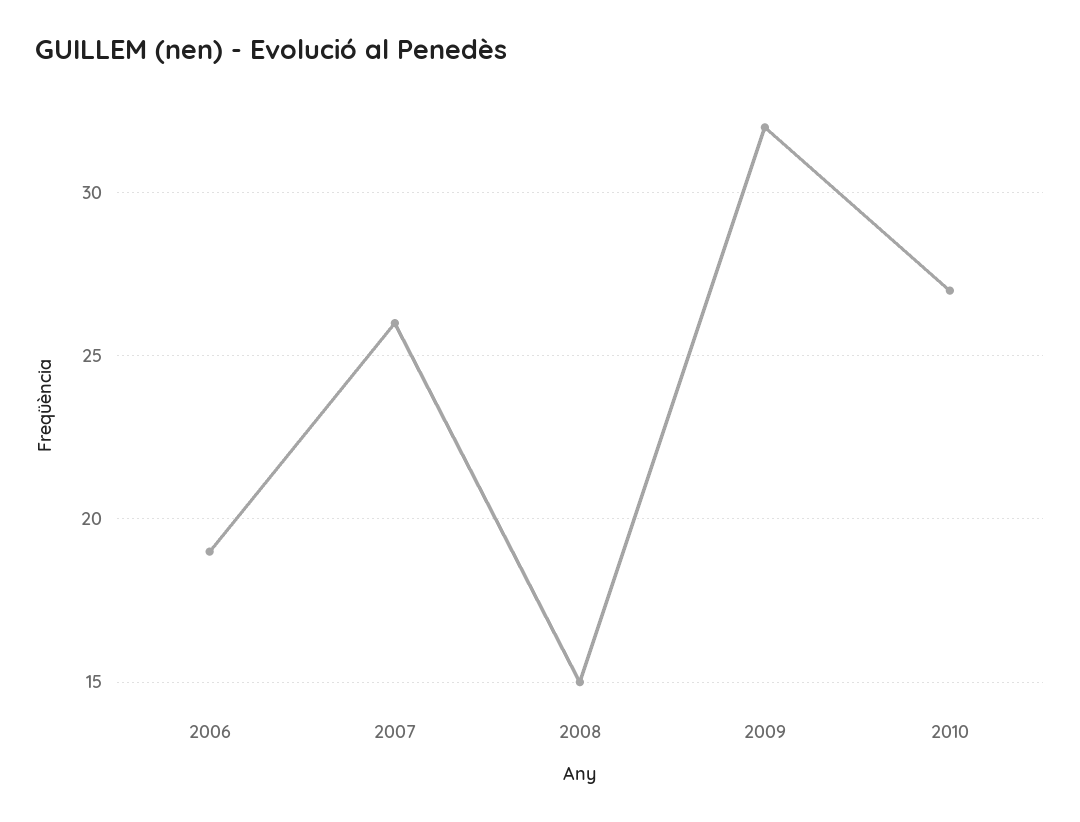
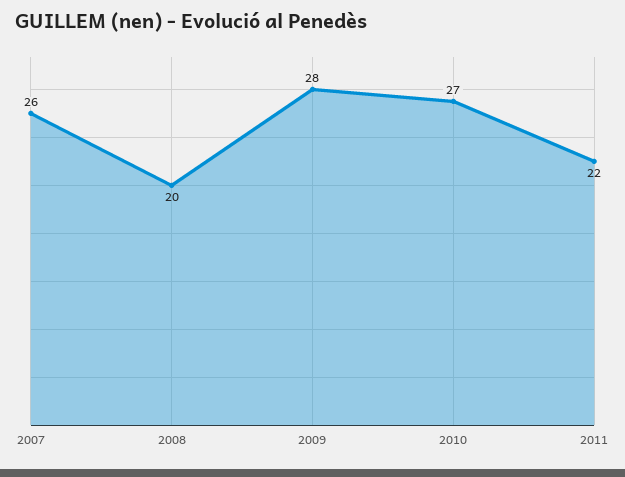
2006: 19 -> none
2008: 15 -> 20
2009: 32 -> 28
2011: none -> 22

